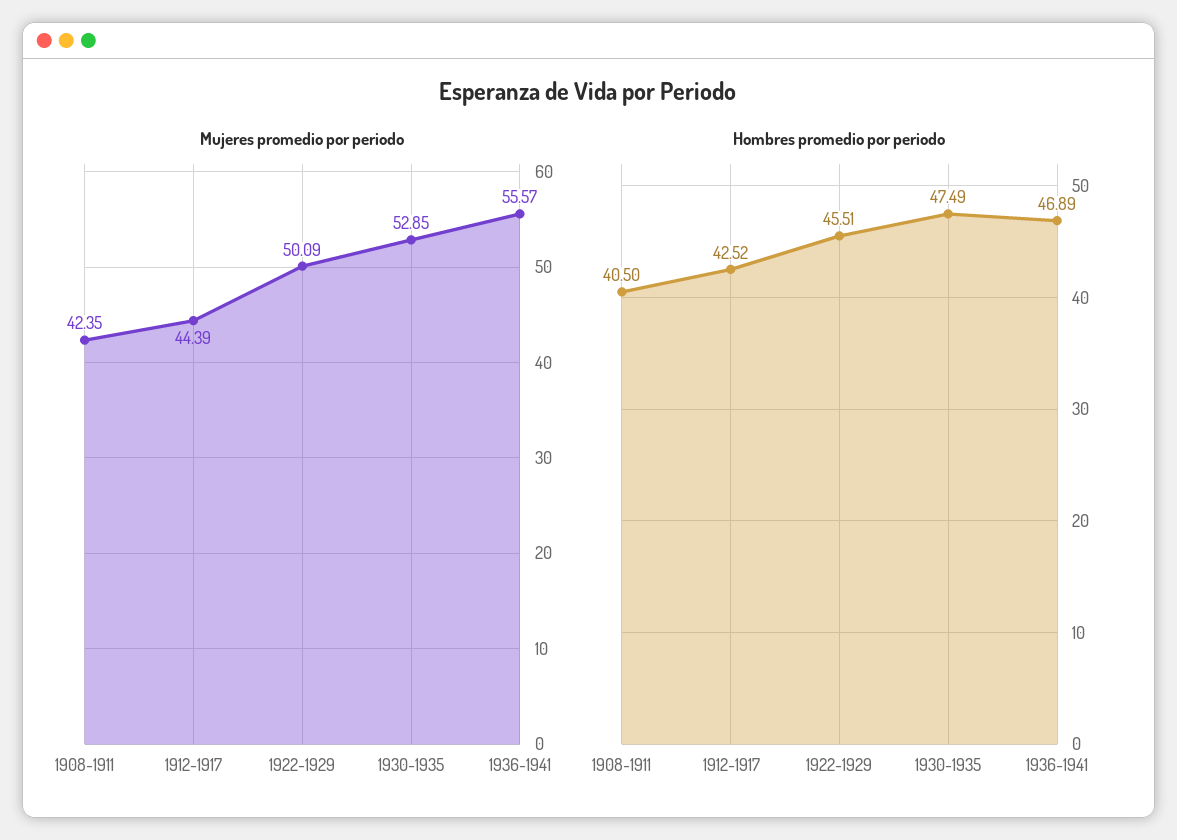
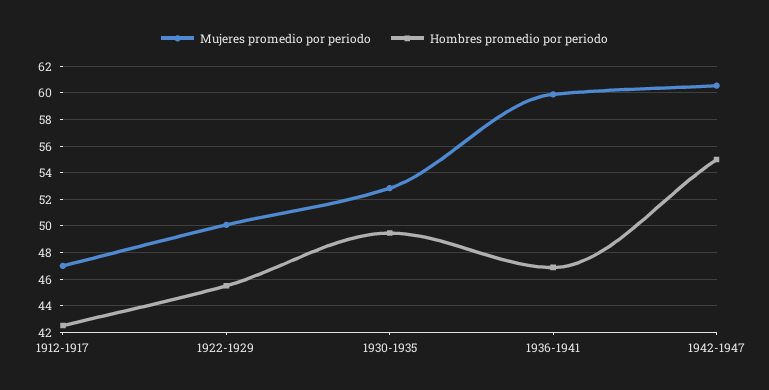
Mujeres promedio por periodo, 1908-1911: 42.35 -> none
Mujeres promedio por periodo, 1912-1917: 44.39 -> 47
Mujeres promedio por periodo, 1936-1941: 55.57 -> 60
Hombres promedio por periodo, 1908-1911: 40.5 -> none
Hombres promedio por periodo, 1930-1935: 47.49 -> 49.5
Mujeres promedio por periodo, 1942-1947: none -> 60.5
Hombres promedio por periodo, 1942-1947: none -> 55

